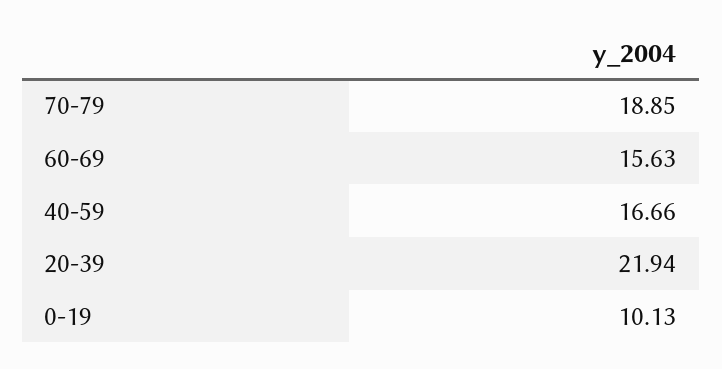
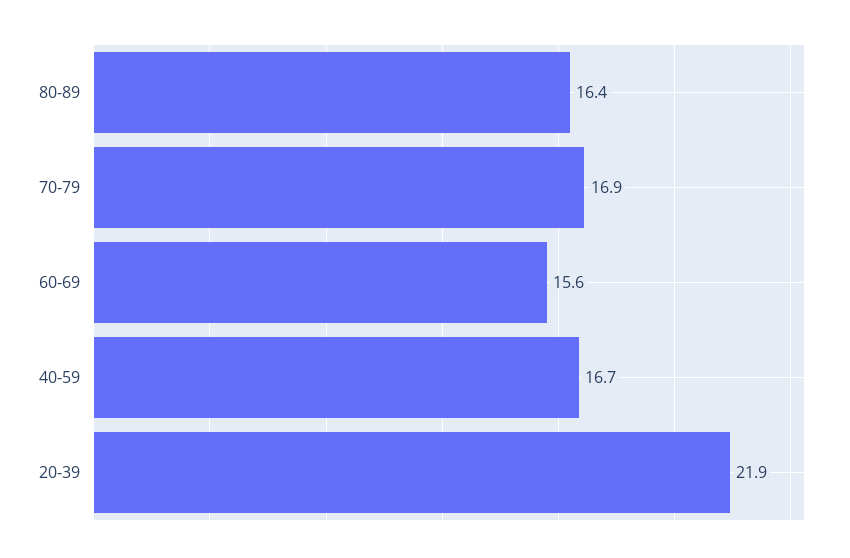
70-79: 18.85 -> 16.9
0-19: 10.13 -> none
80-89: none -> 16.4

